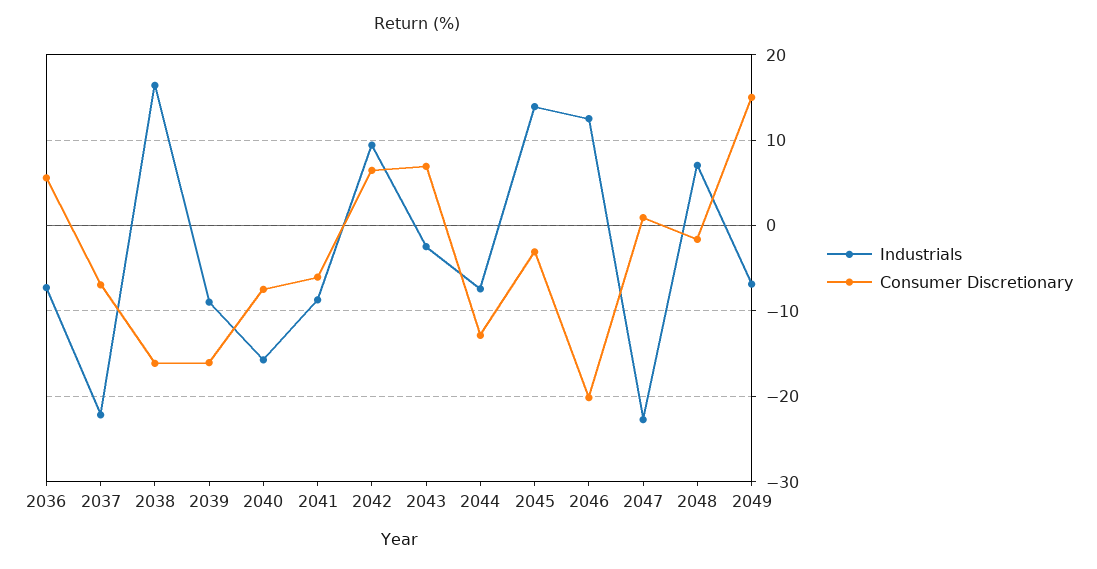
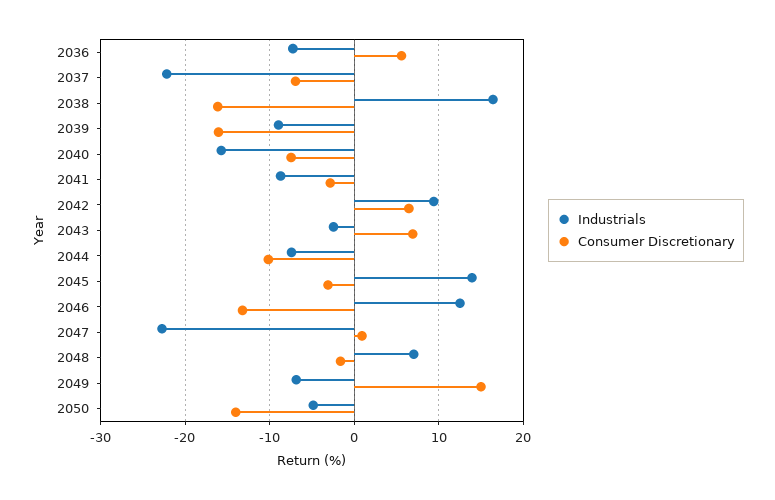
Consumer Discretionary, 2041: -6 -> -3
Consumer Discretionary, 2044: -13 -> -10
Consumer Discretionary, 2046: -20 -> -13
Industrials, 2050: none -> -5
Consumer Discretionary, 2050: none -> -14

